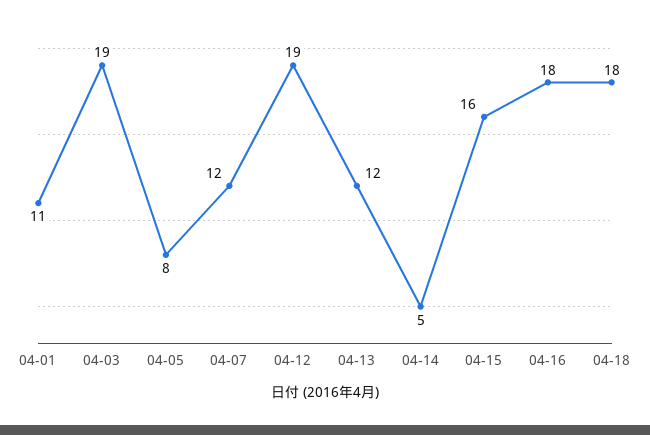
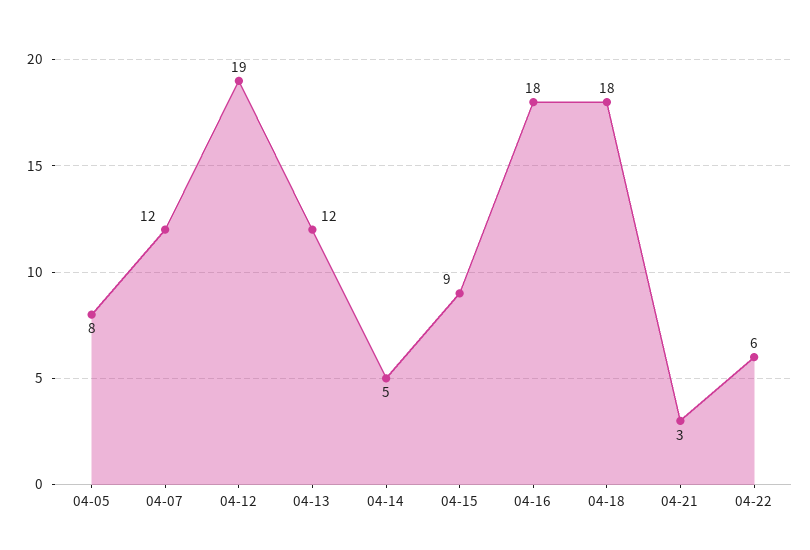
04-01: 11 -> none
04-03: 19 -> none
04-15: 16 -> 9
04-21: none -> 3
04-22: none -> 6

